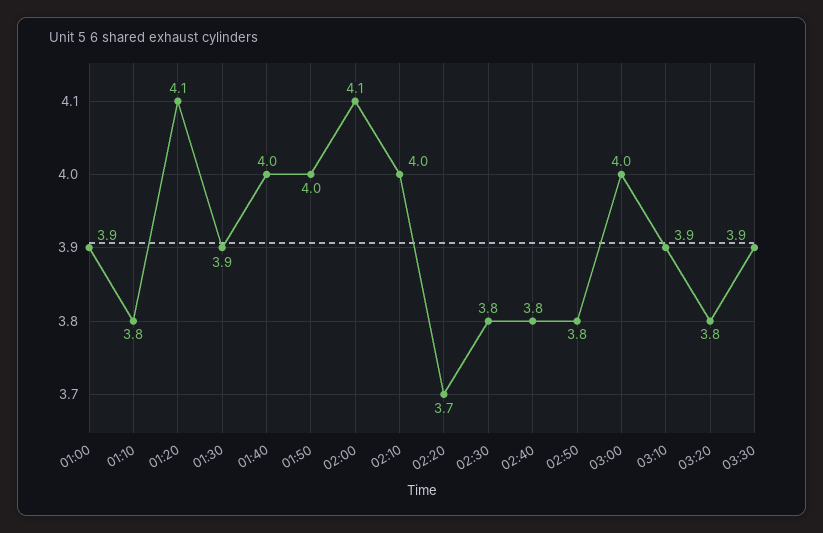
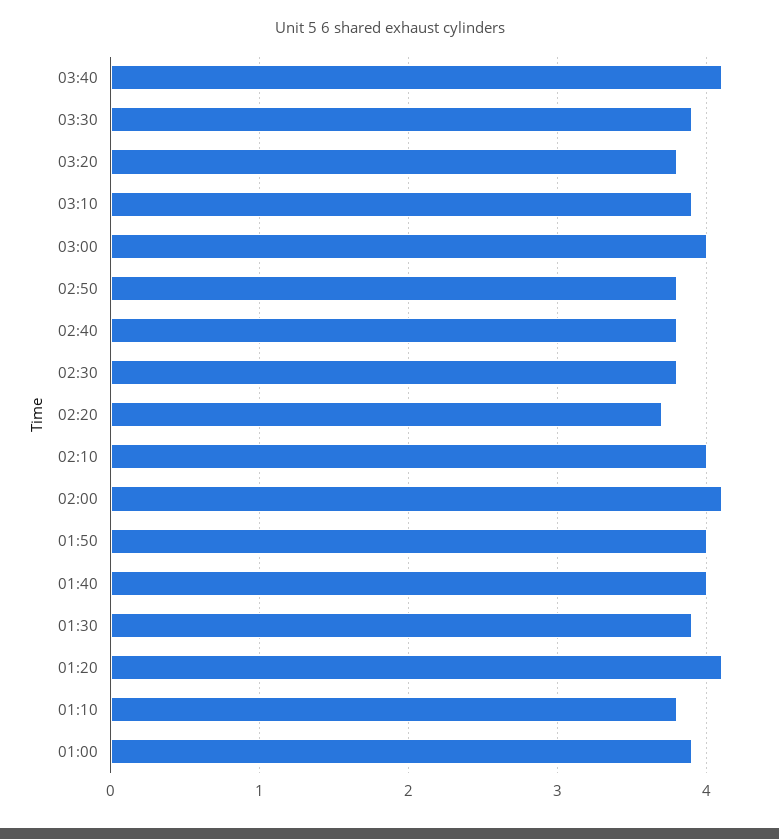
03:40: none -> 4.1

